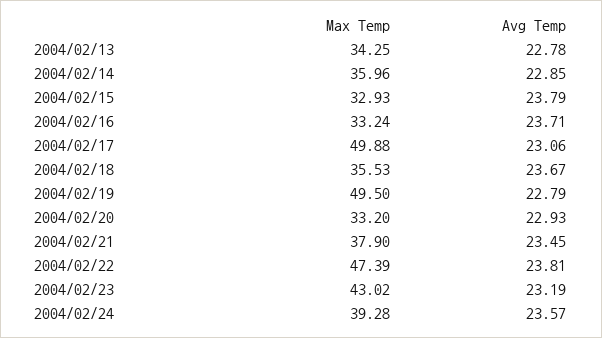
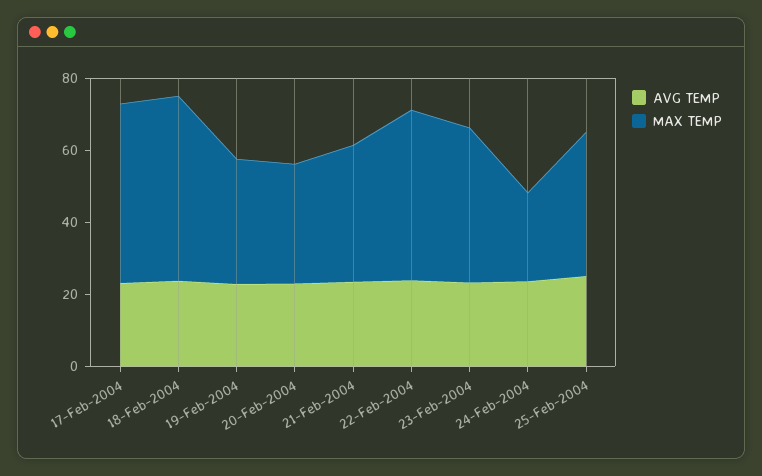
Max Temp, 2004/02/13: 34.25 -> none
Avg Temp, 2004/02/13: 22.78 -> none
Max Temp, 2004/02/14: 35.96 -> none
Avg Temp, 2004/02/14: 22.85 -> none
Max Temp, 2004/02/15: 32.93 -> none
Avg Temp, 2004/02/15: 23.79 -> none
Max Temp, 2004/02/16: 33.24 -> none
Avg Temp, 2004/02/16: 23.71 -> none
Max Temp, 2004/02/18: 35.53 -> 50
Max Temp, 2004/02/19: 49.5 -> 35
Max Temp, 2004/02/24: 39.28 -> 25
Avg Temp, 25-Feb-2004: none -> 25
Max Temp, 25-Feb-2004: none -> 40

